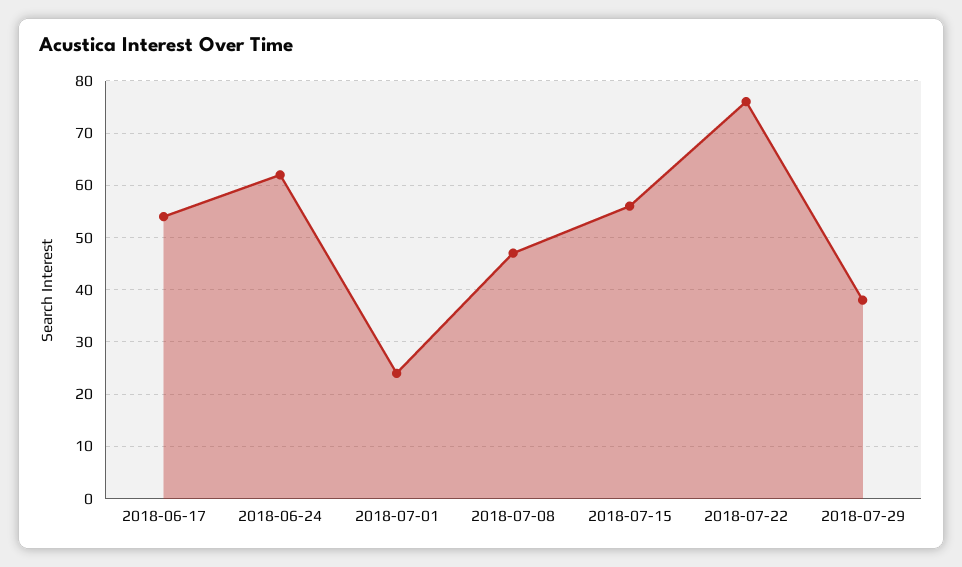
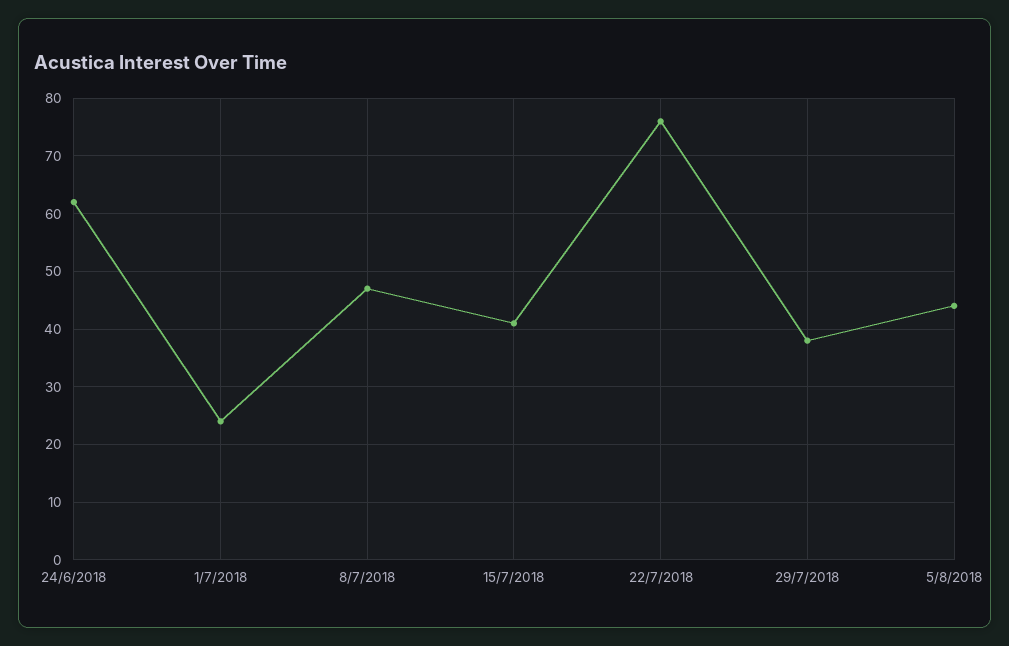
2018-06-17: 55 -> none
2018-07-15: 55 -> 40
5/8/2018: none -> 45

